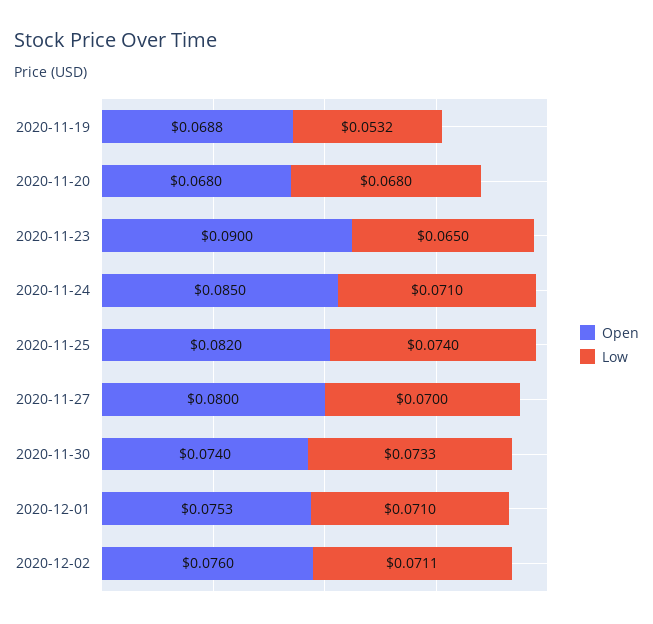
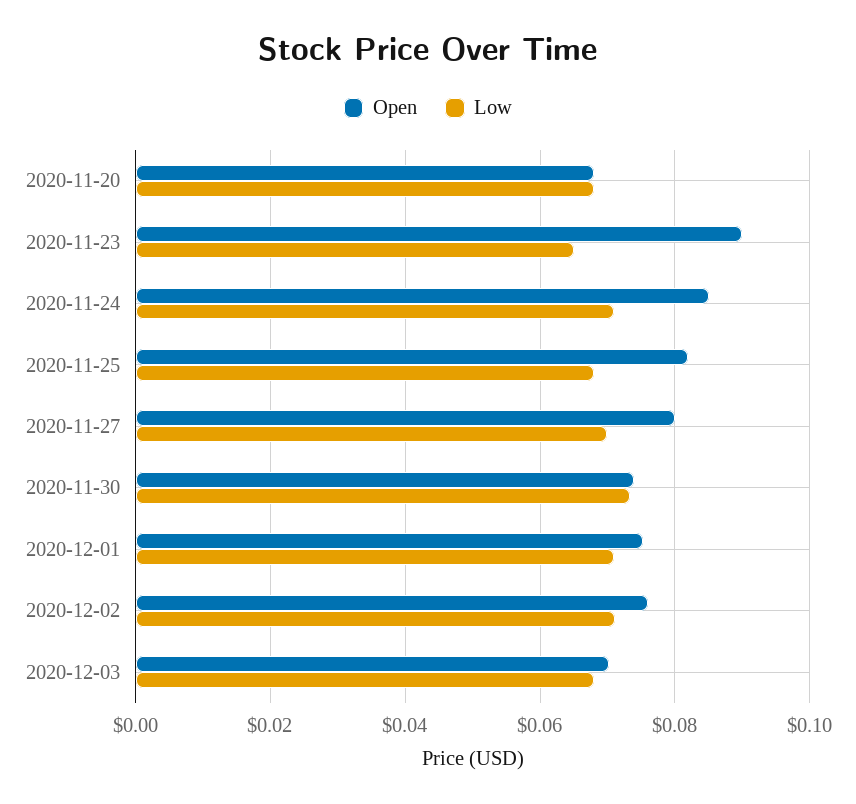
Open, 2020-11-19: 0.0688 -> none
Low, 2020-11-19: 0.0532 -> none
Low, 2020-11-25: 0.074 -> 0.068
Open, 2020-12-03: none -> 0.07
Low, 2020-12-03: none -> 0.068

